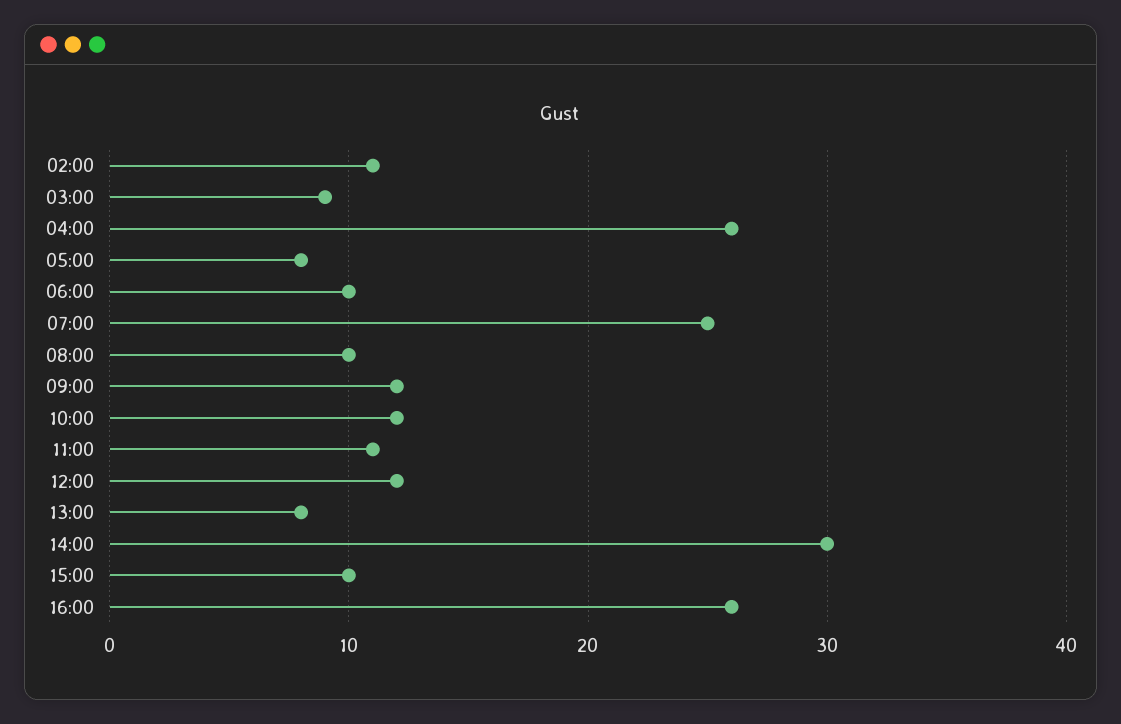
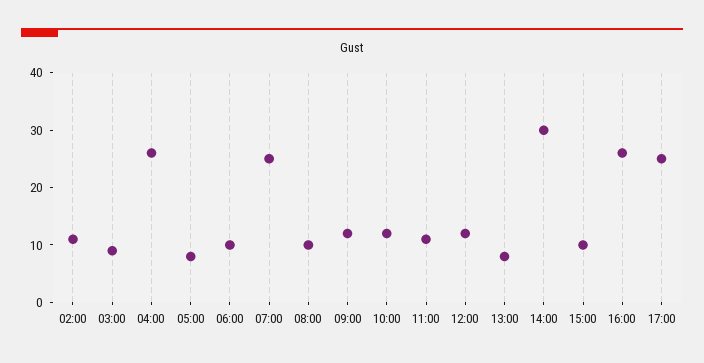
17:00: none -> 25

